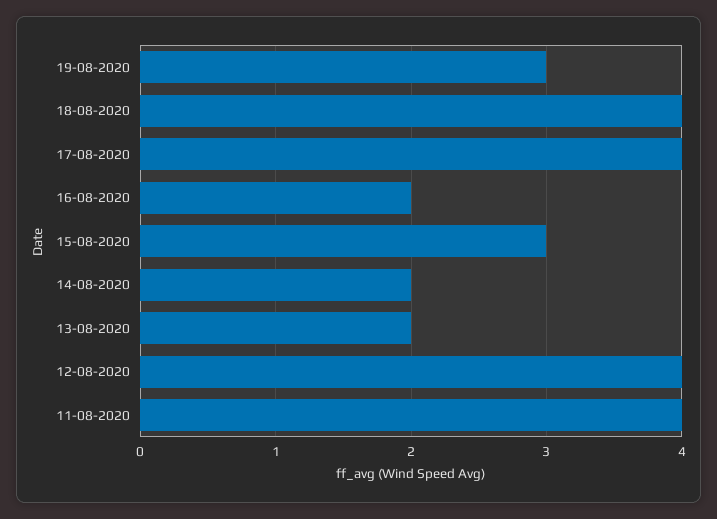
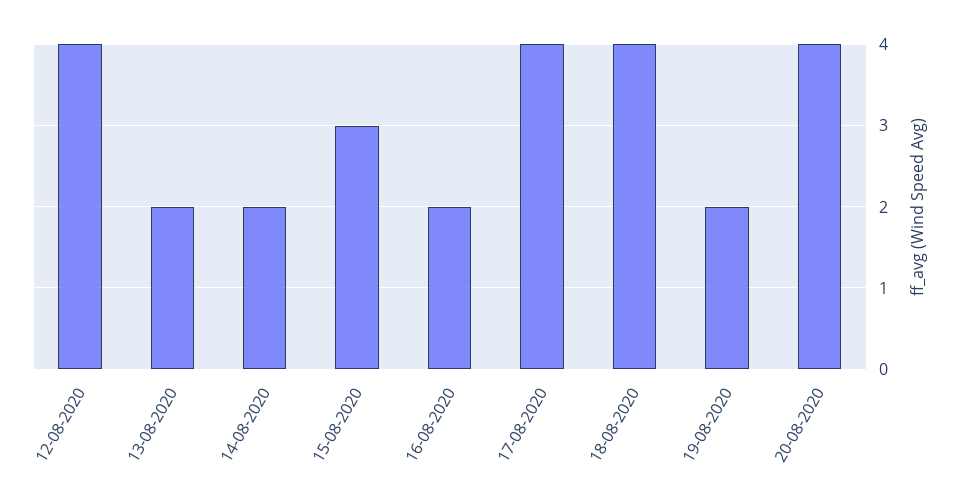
19-08-2020: 3 -> 2
11-08-2020: 4 -> none
20-08-2020: none -> 4

